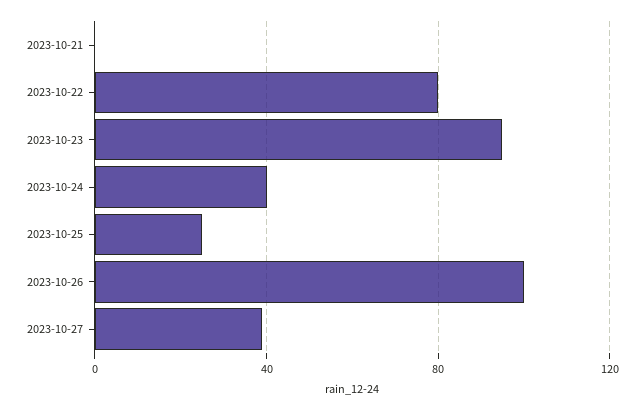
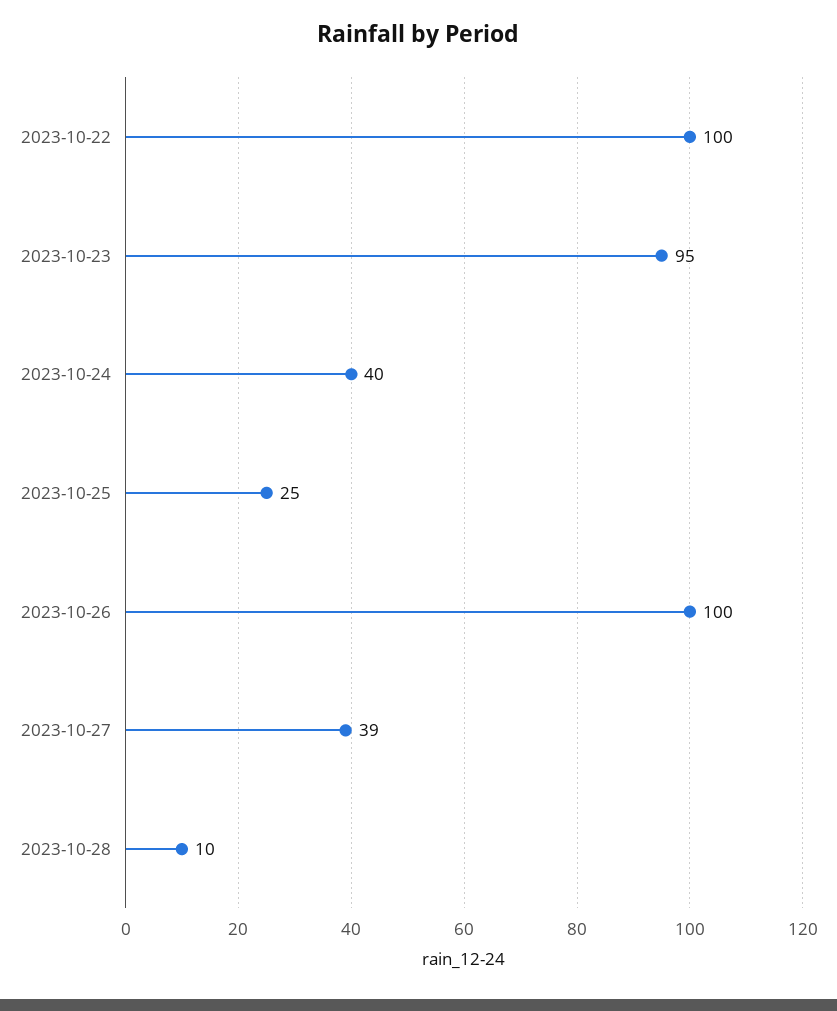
2023-10-21: 0 -> none
2023-10-22: 80 -> 100
2023-10-28: none -> 10

